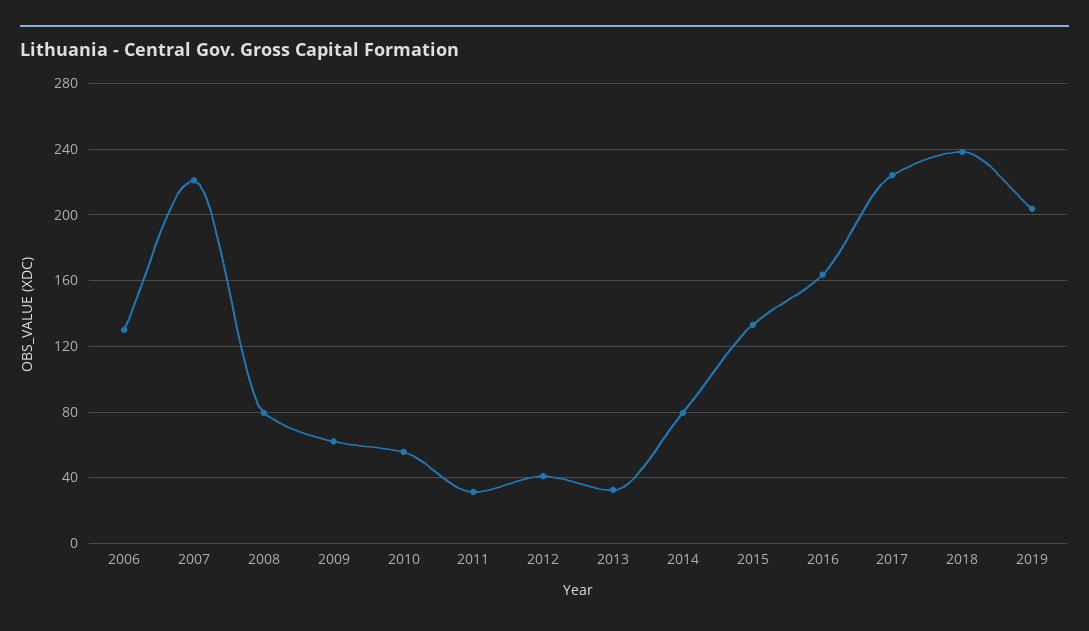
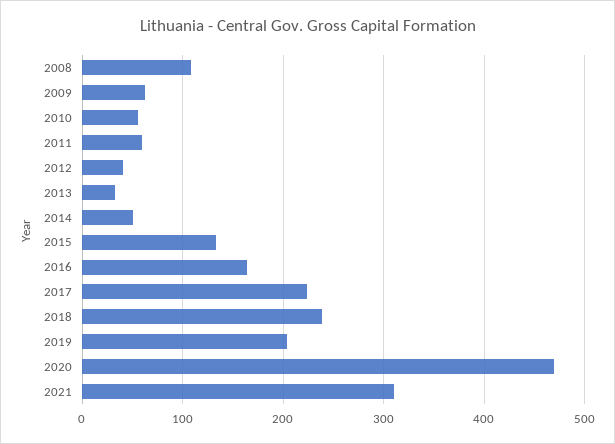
2006: 130 -> none
2007: 220 -> none
2008: 80 -> 110
2011: 30 -> 60
2014: 80 -> 50
2020: none -> 470
2021: none -> 310

